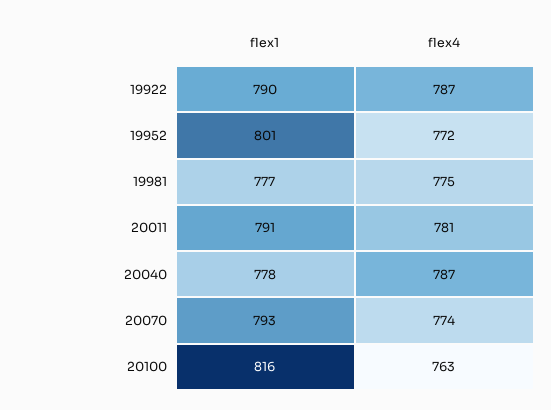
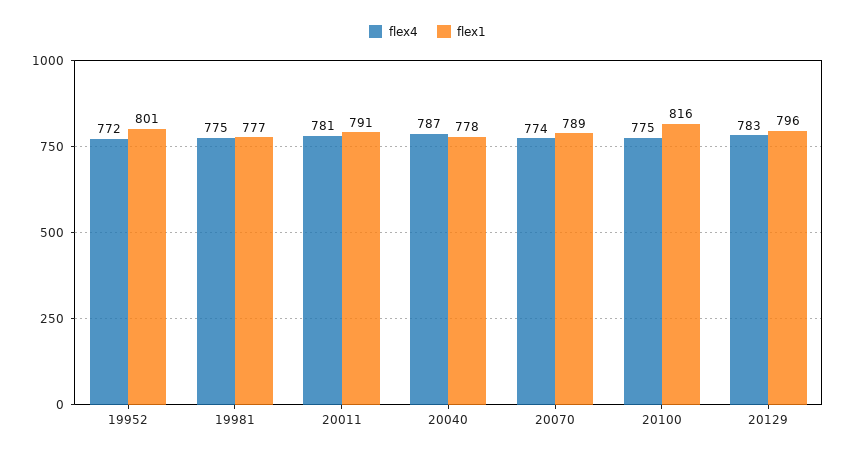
flex1, 19922: 790 -> none
flex4, 19922: 787 -> none
flex1, 20070: 793 -> 789
flex4, 20100: 763 -> 775
flex4, 20129: none -> 783
flex1, 20129: none -> 796

